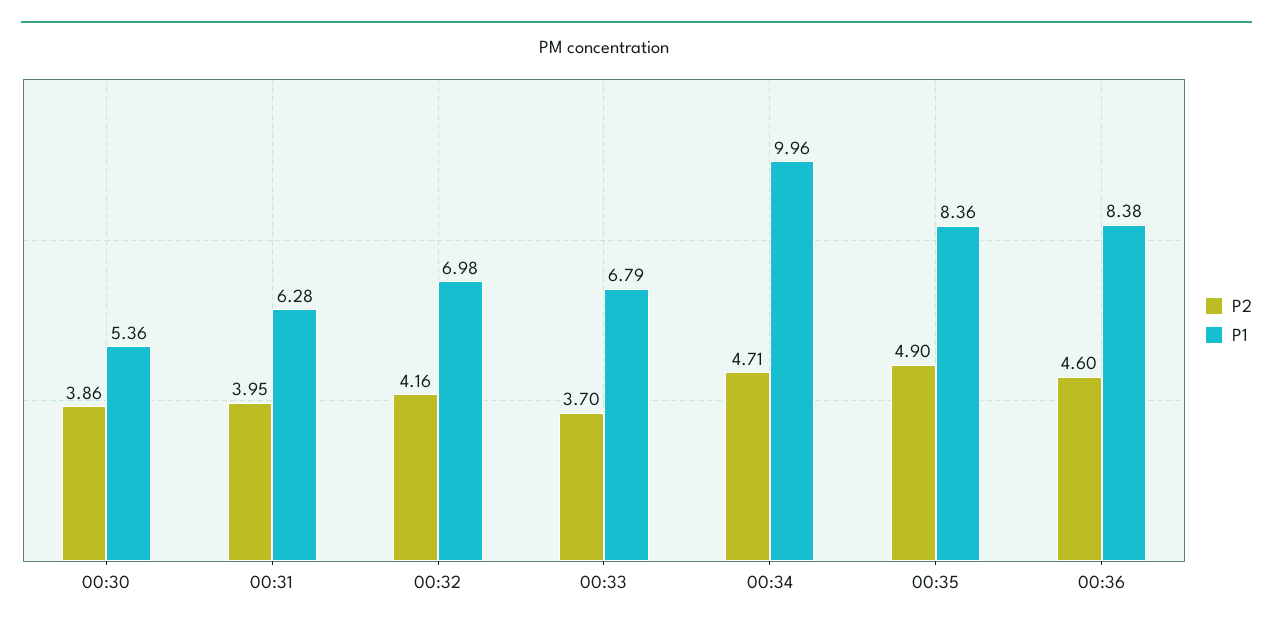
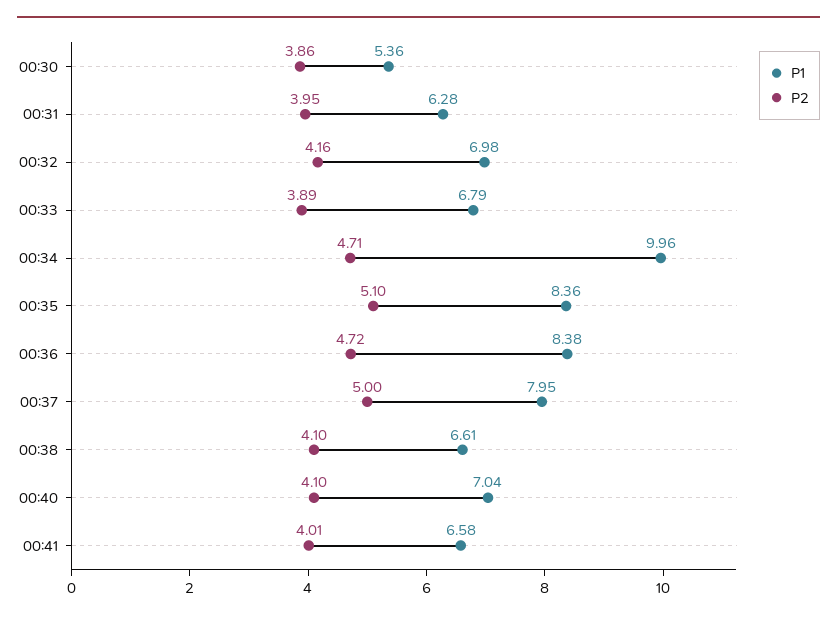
P2, 00:33: 3.7 -> 3.89
P2, 00:35: 4.9 -> 5.1
P2, 00:36: 4.6 -> 4.72
P1, 00:37: none -> 7.95
P2, 00:37: none -> 5
P1, 00:38: none -> 6.61
P2, 00:38: none -> 4.1
P1, 00:40: none -> 7.04
P2, 00:40: none -> 4.1
P1, 00:41: none -> 6.58
P2, 00:41: none -> 4.01

